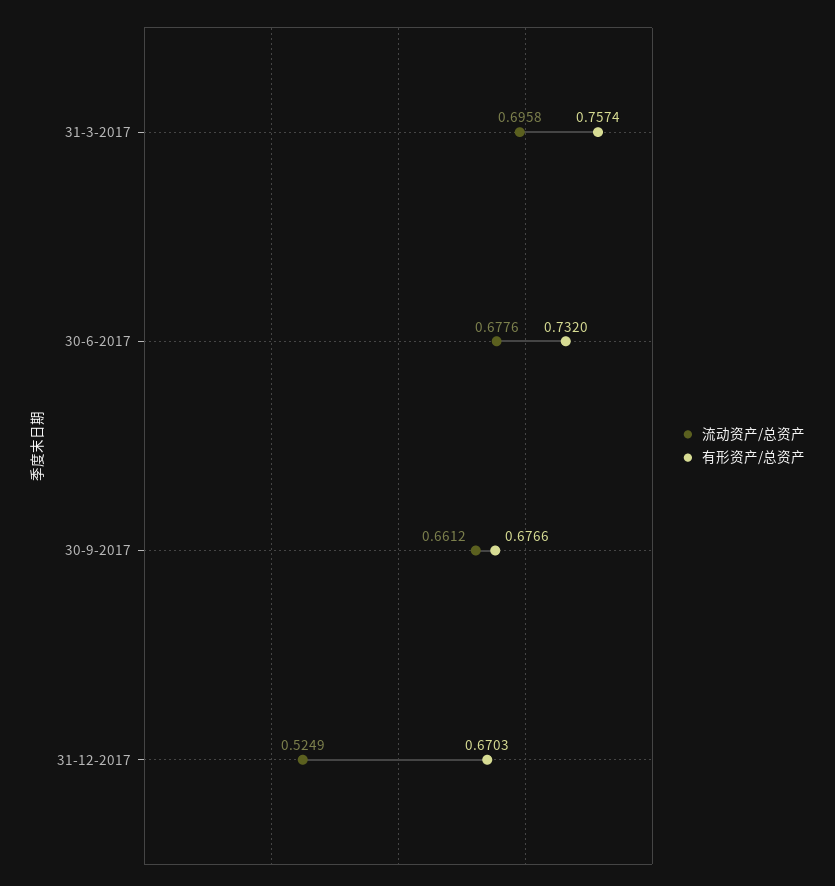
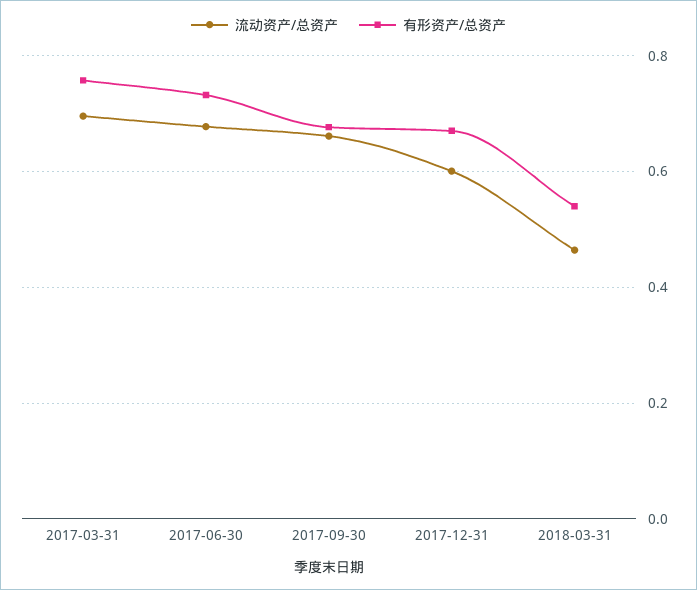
流动资产/总资产, 31-12-2017: 0.5249 -> 0.6
流动资产/总资产, 2018-03-31: none -> 0.46
有形资产/总资产, 2018-03-31: none -> 0.54

